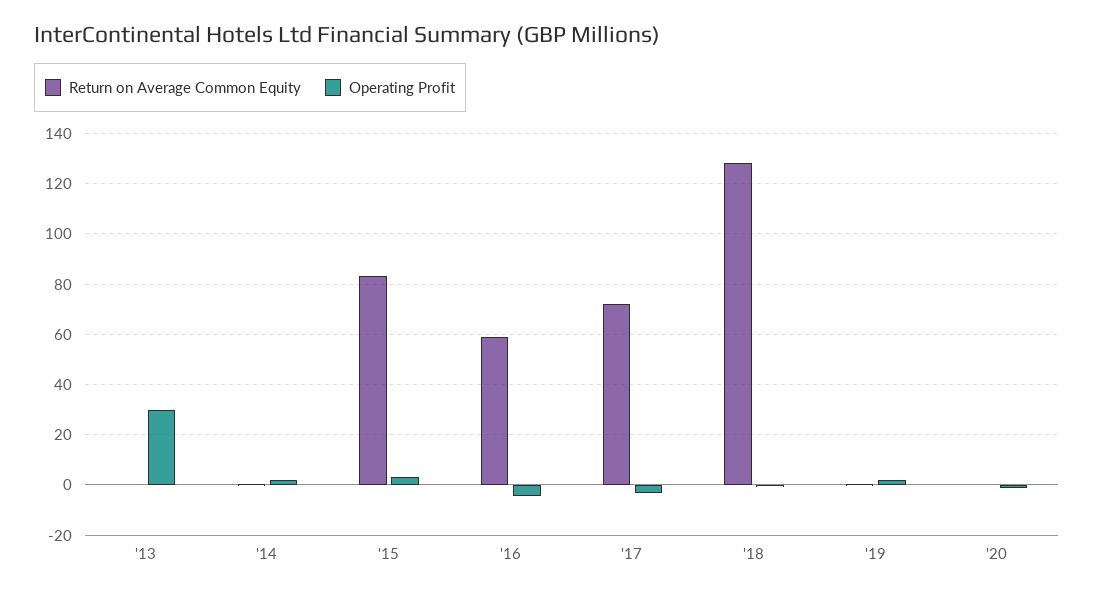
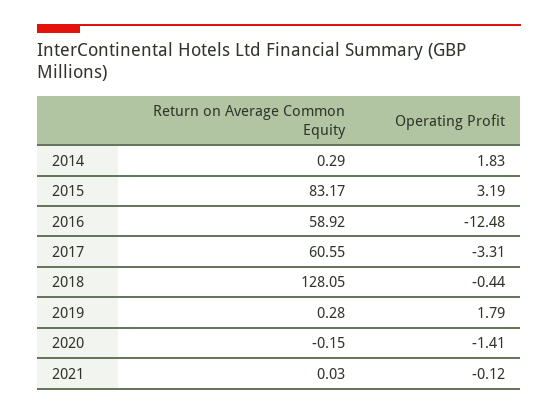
Return on Average Common Equity, '13: 0 -> none
Operating Profit, '13: 30 -> none
Operating Profit, '16: -5 -> -12.48
Return on Average Common Equity, '17: 72.5 -> 60.55
Return on Average Common Equity, 2021: none -> 0.03
Operating Profit, 2021: none -> -0.12

